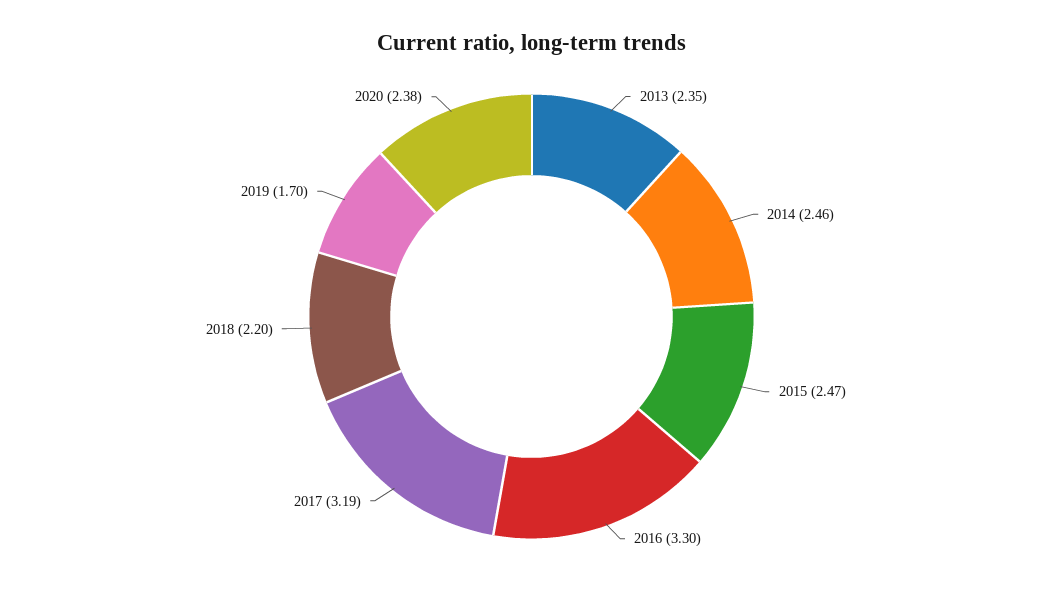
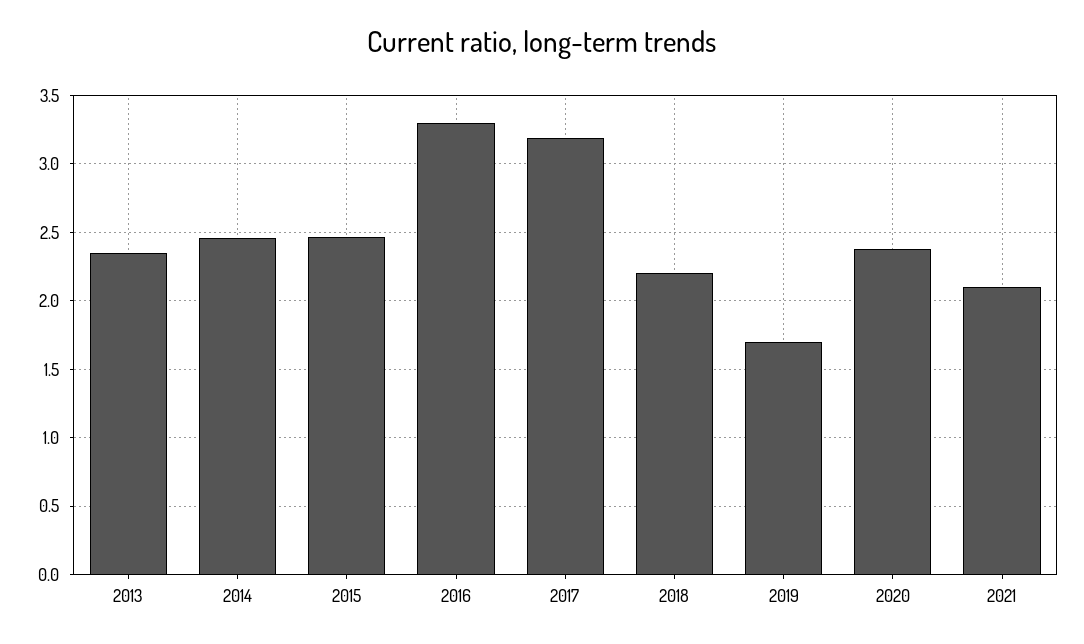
2021: none -> 2.1

